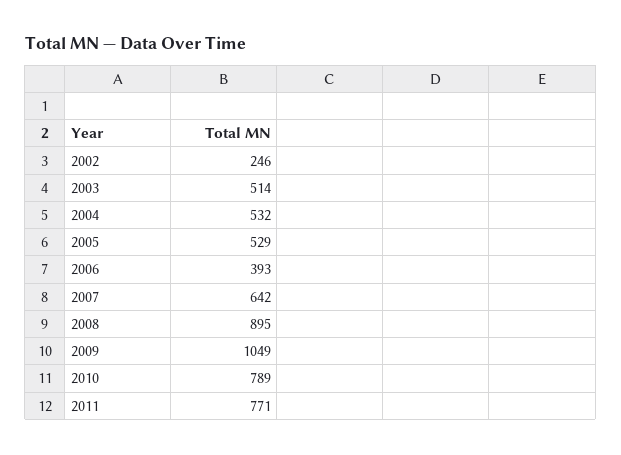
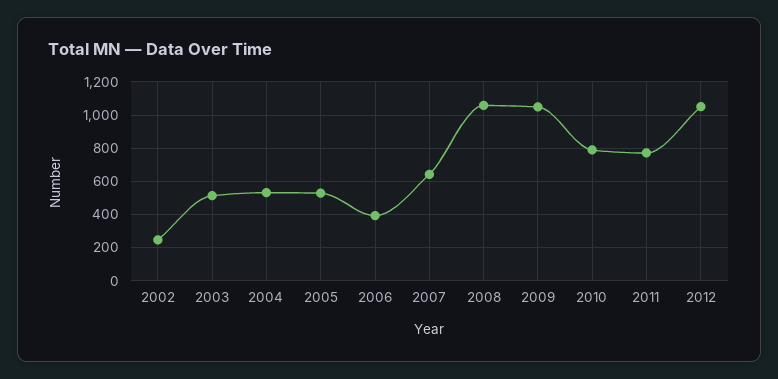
2008: 895 -> 1050
2012: none -> 1050

